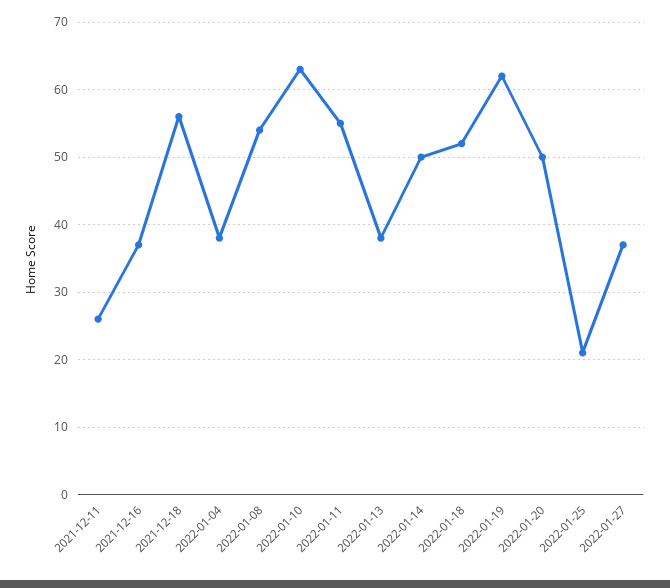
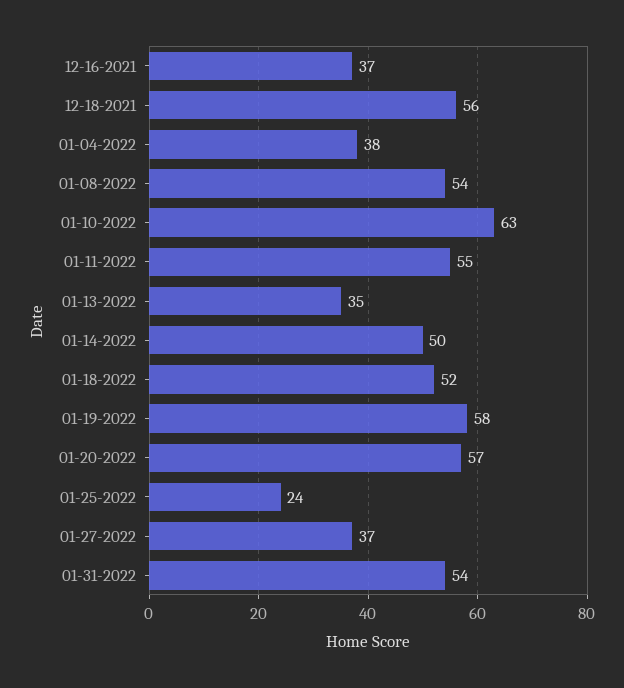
2021-12-11: 26 -> none
2022-01-13: 38 -> 35
2022-01-19: 62 -> 58
2022-01-20: 50 -> 57
2022-01-25: 21 -> 24
01-31-2022: none -> 54

